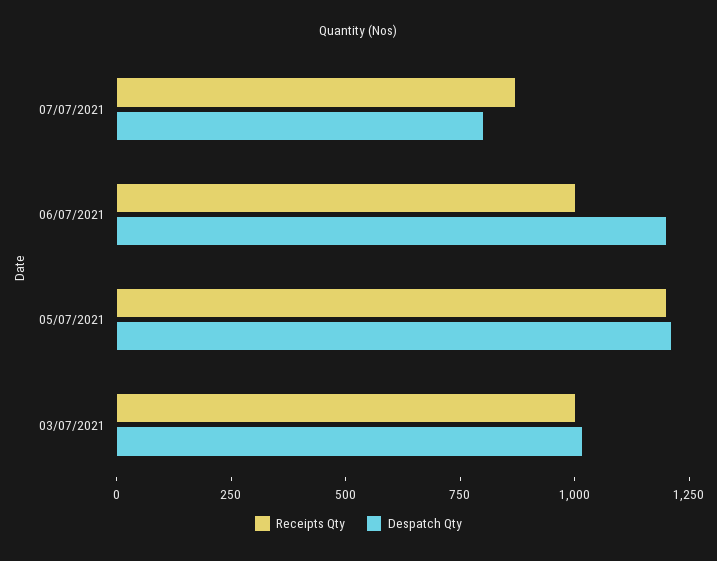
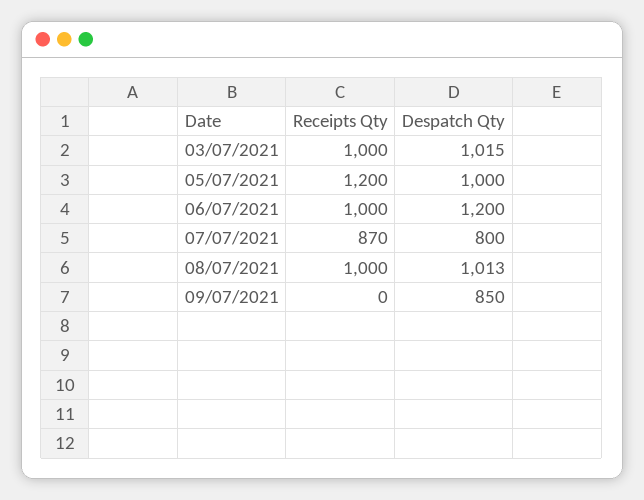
Despatch Qty, 05/07/2021: 1200 -> 1000
Receipts Qty, 08/07/2021: none -> 1000
Despatch Qty, 08/07/2021: none -> 1013
Receipts Qty, 09/07/2021: none -> 0
Despatch Qty, 09/07/2021: none -> 850

